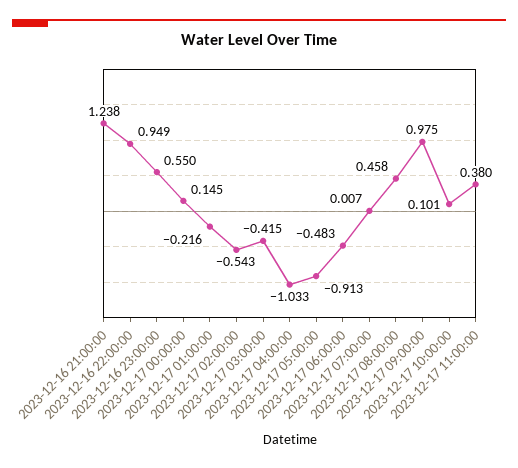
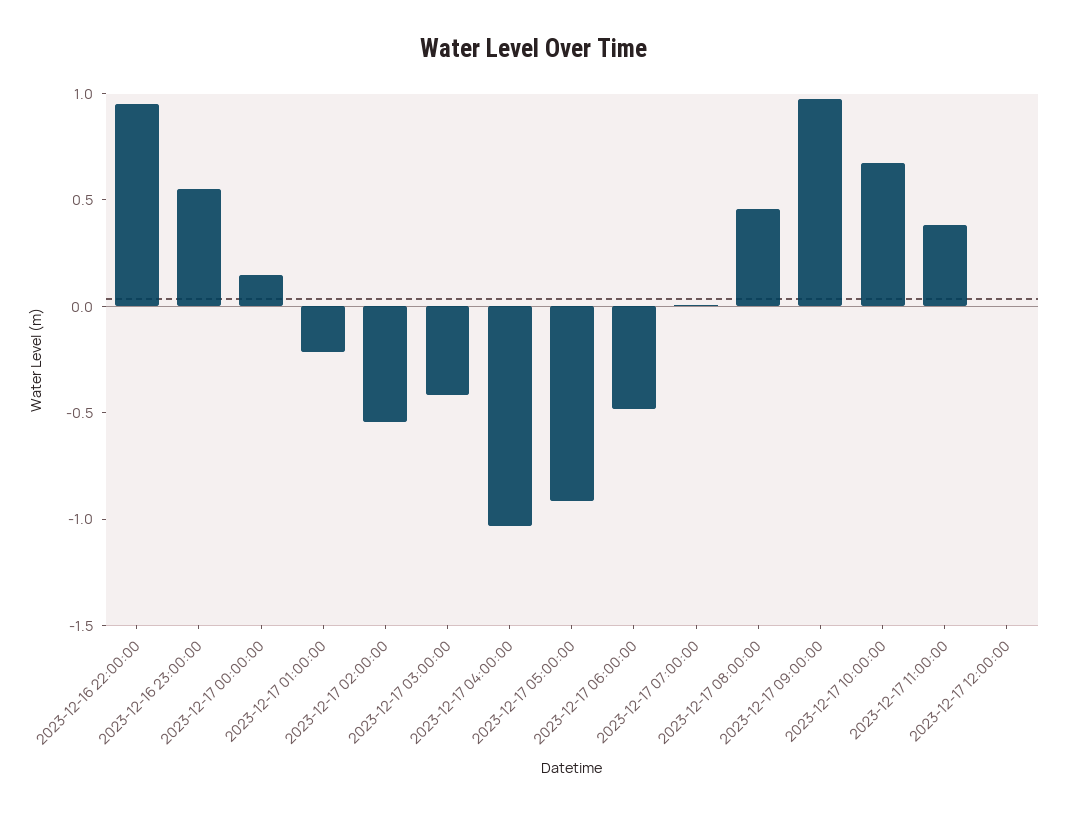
2023-12-16 21:00:00: 1.238 -> none
2023-12-17 10:00:00: 0.101 -> 0.7
2023-12-17 12:00:00: none -> 0

